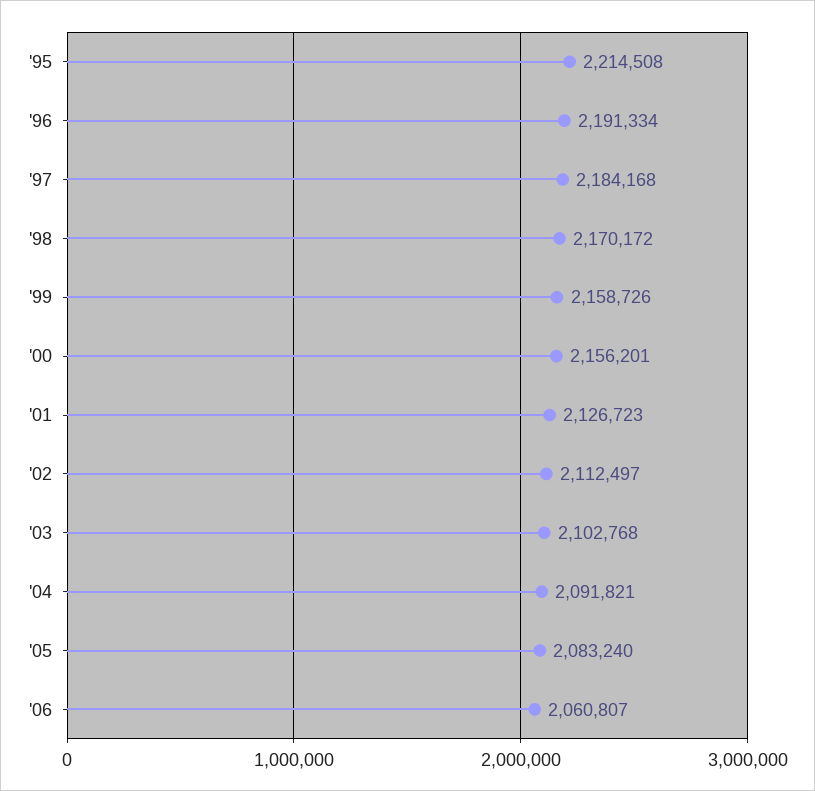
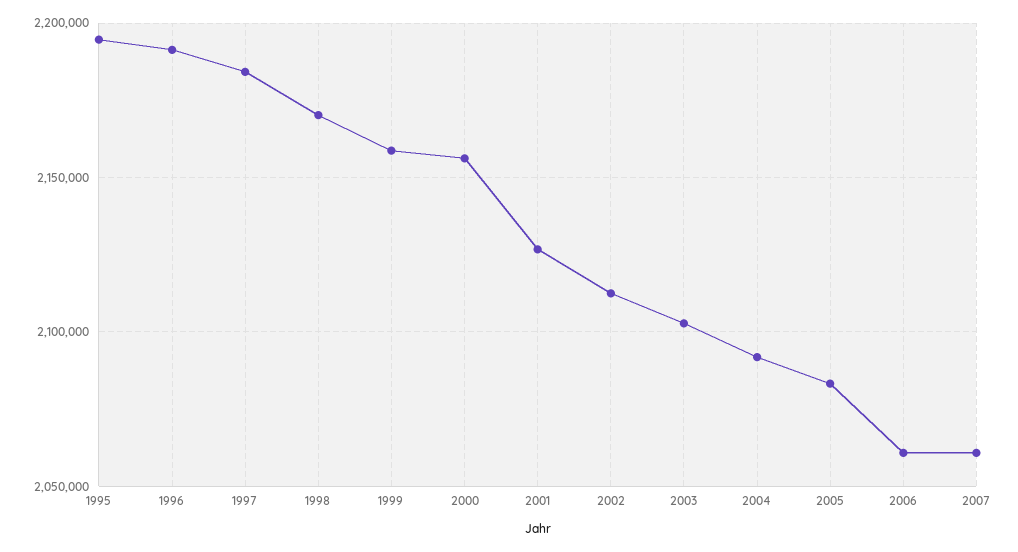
'95: 2214508 -> 2195000
2007: none -> 2060000

